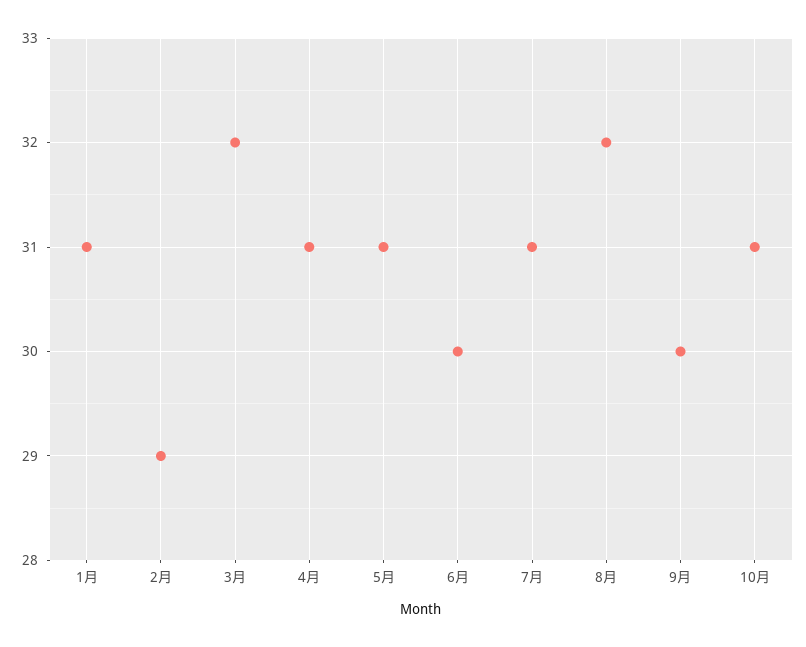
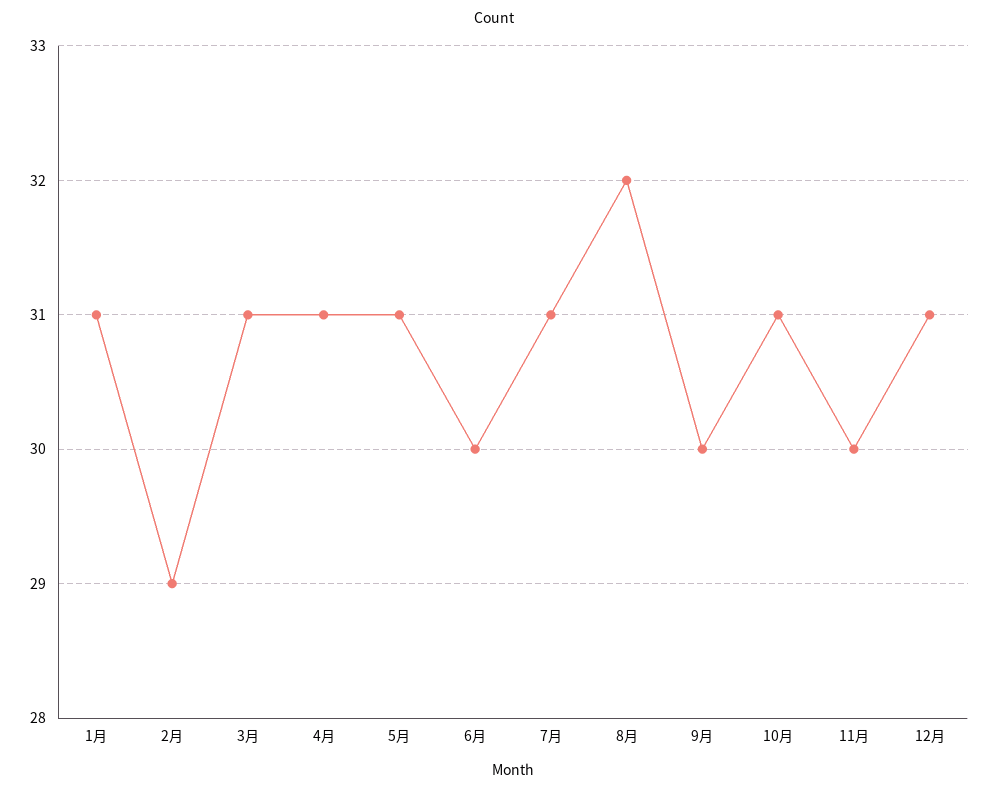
3月: 32 -> 31
11月: none -> 30
12月: none -> 31

